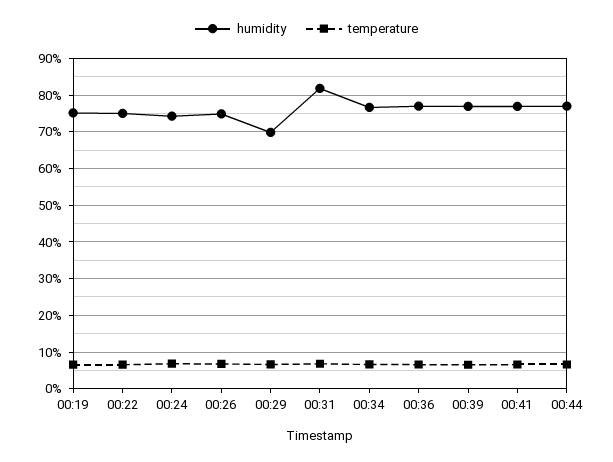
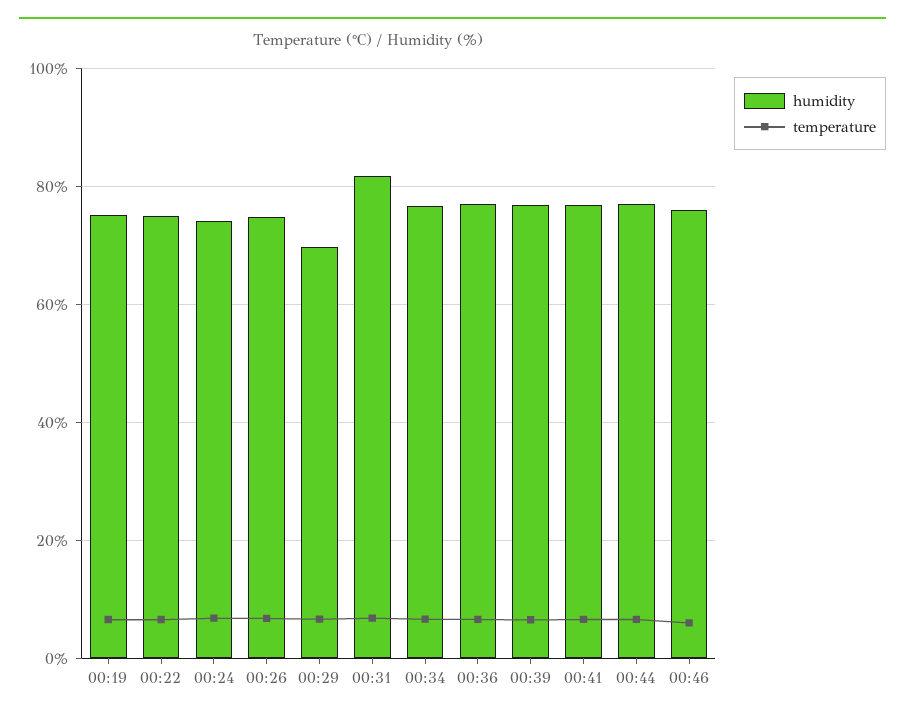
humidity, 00:46: none -> 76
temperature, 00:46: none -> 6

